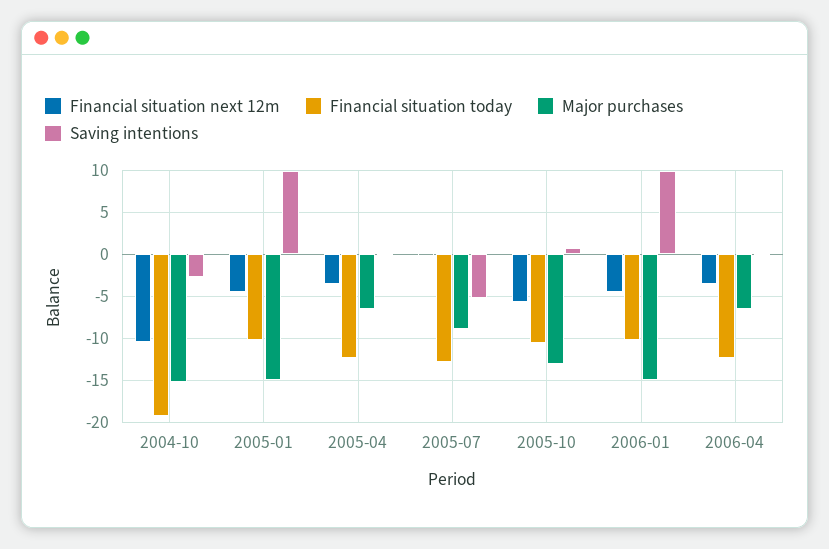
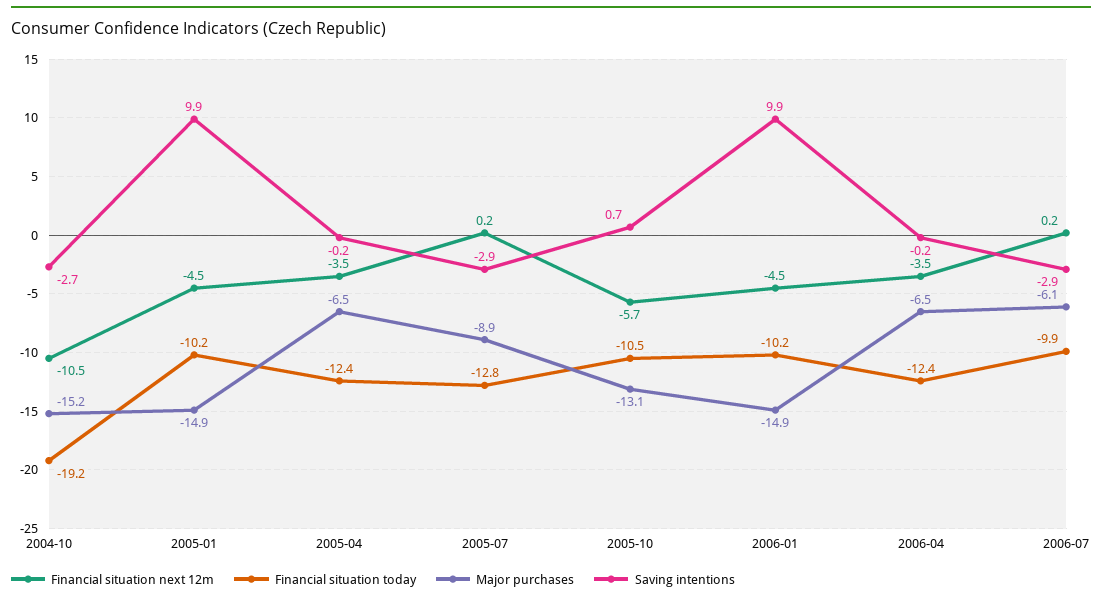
Saving intentions, 2005-07: -5 -> -2.9
Financial situation next 12m, 2006-07: none -> 0.2
Financial situation today, 2006-07: none -> -9.9
Major purchases, 2006-07: none -> -6.1
Saving intentions, 2006-07: none -> -2.9

